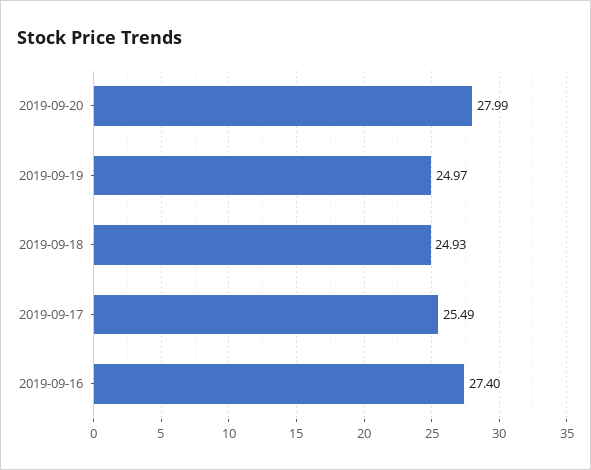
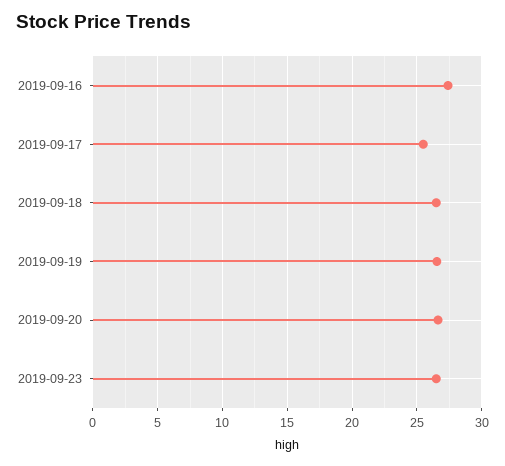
2019-09-20: 27.99 -> 26.5
2019-09-19: 24.97 -> 26.5
2019-09-18: 24.93 -> 26.5
2019-09-23: none -> 26.5

